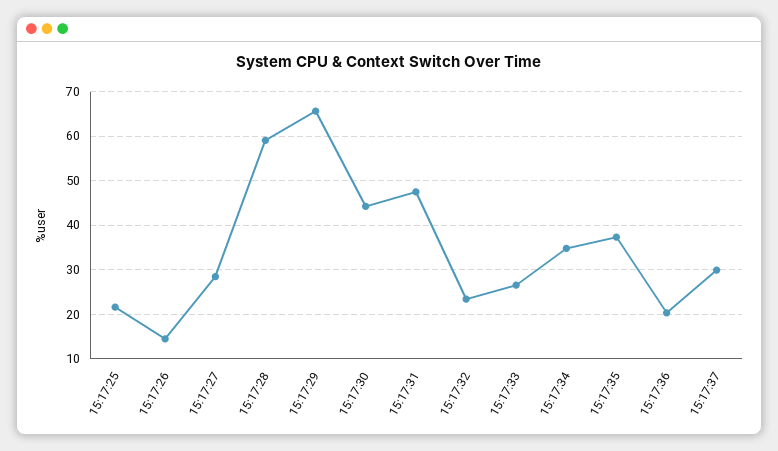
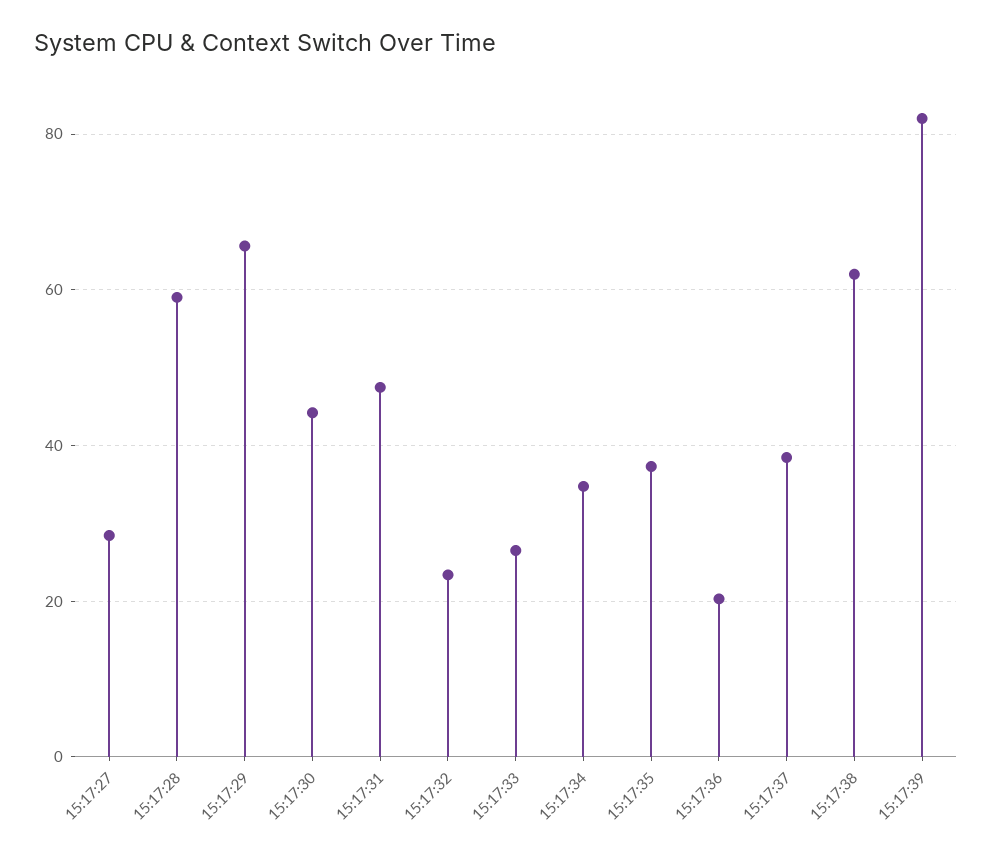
15:17:25: 22 -> none
15:17:26: 14 -> none
15:17:37: 30 -> 38
15:17:38: none -> 62
15:17:39: none -> 82

